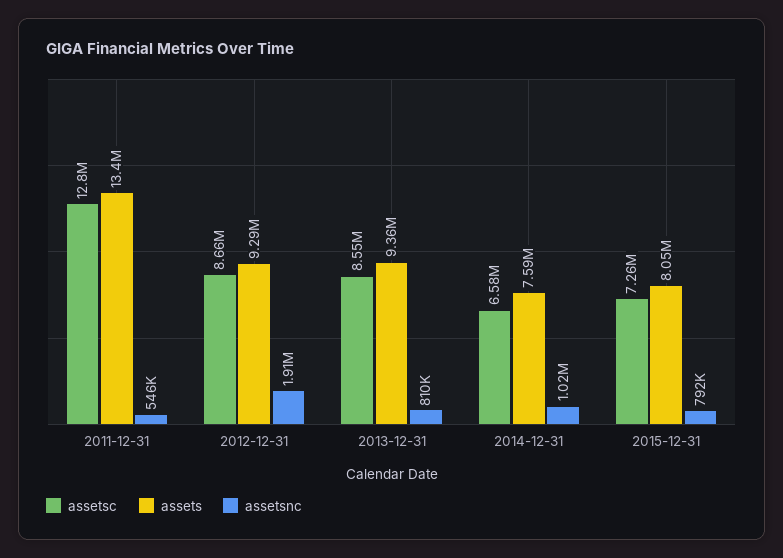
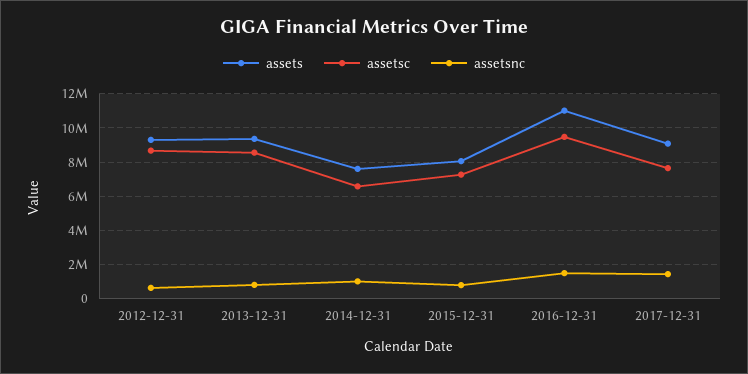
assetsc, 2011-12-31: 12800000 -> none
assets, 2011-12-31: 13400000 -> none
assetsnc, 2011-12-31: 546000 -> none
assetsnc, 2012-12-31: 1910000 -> 500000
assets, 2016-12-31: none -> 11000000
assetsc, 2016-12-31: none -> 9500000
assetsnc, 2016-12-31: none -> 1500000
assets, 2017-12-31: none -> 9000000
assetsc, 2017-12-31: none -> 7500000
assetsnc, 2017-12-31: none -> 1500000

